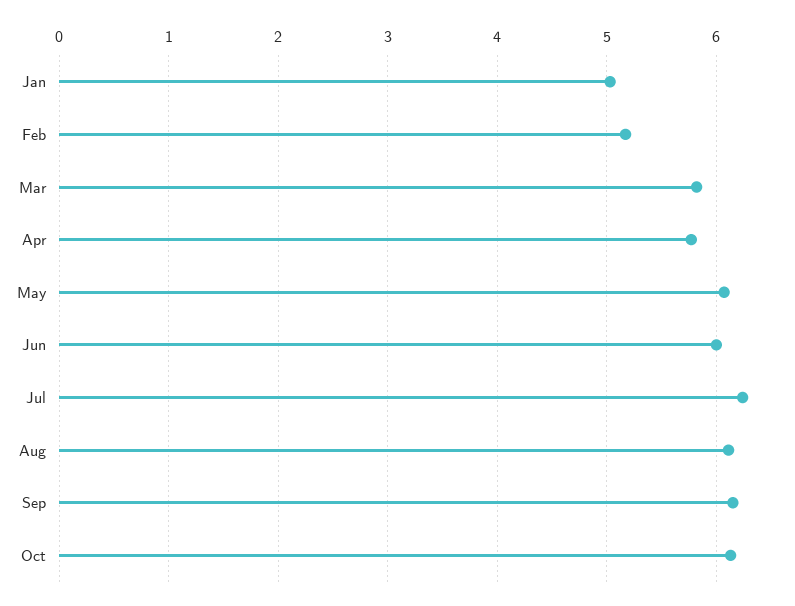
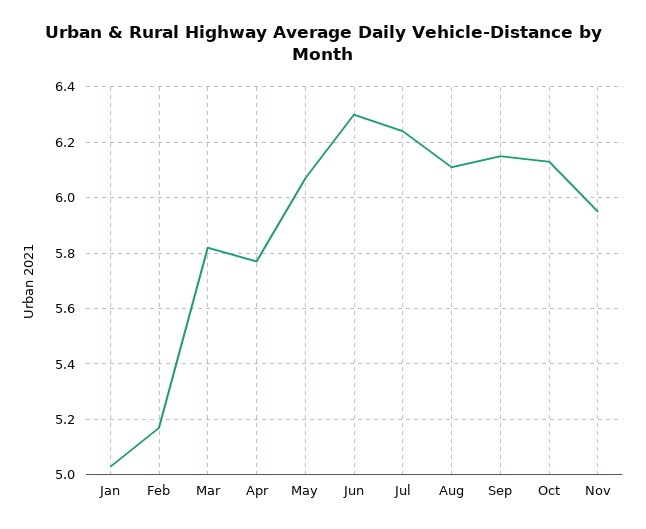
Jun: 6 -> 6.3
Nov: none -> 5.95

